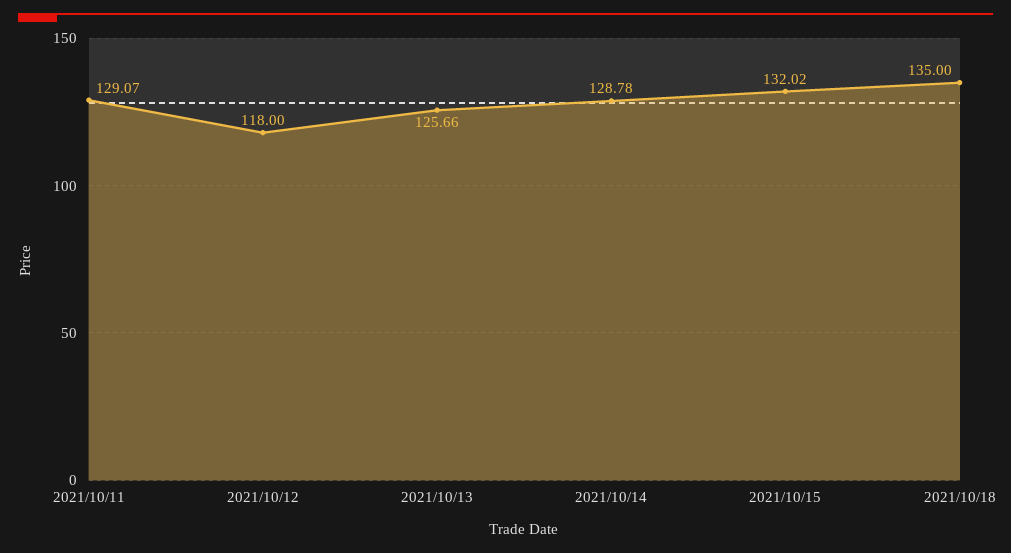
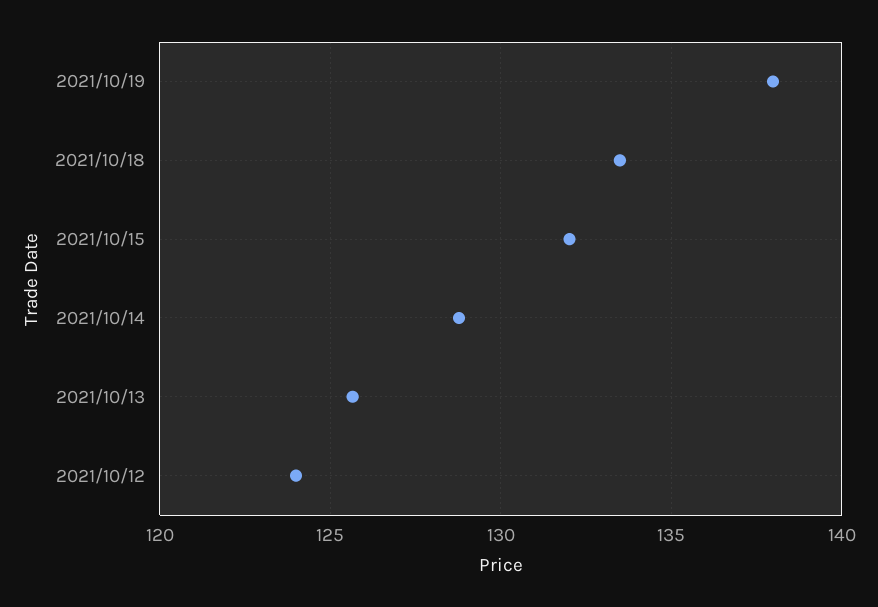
2021/10/11: 129.07 -> none
2021/10/12: 118 -> 124
2021/10/18: 135 -> 133.5
2021/10/19: none -> 138

